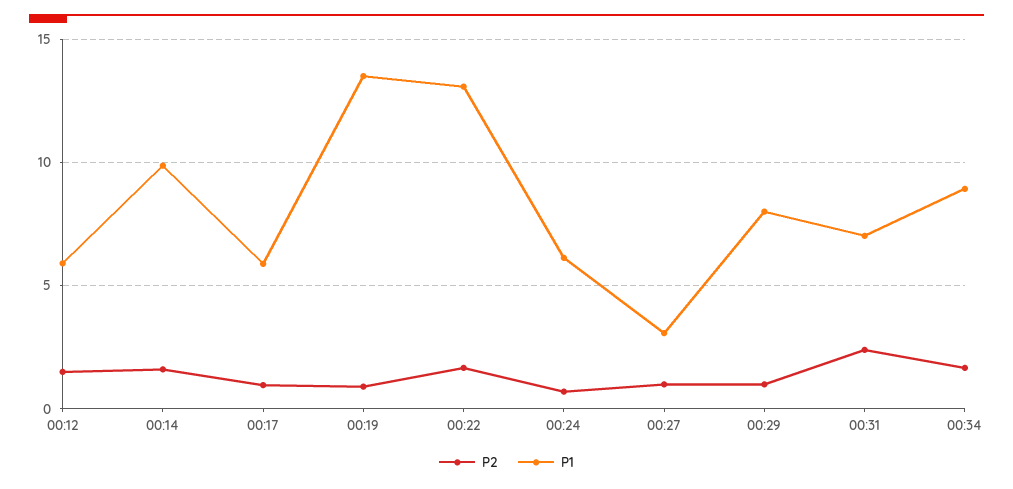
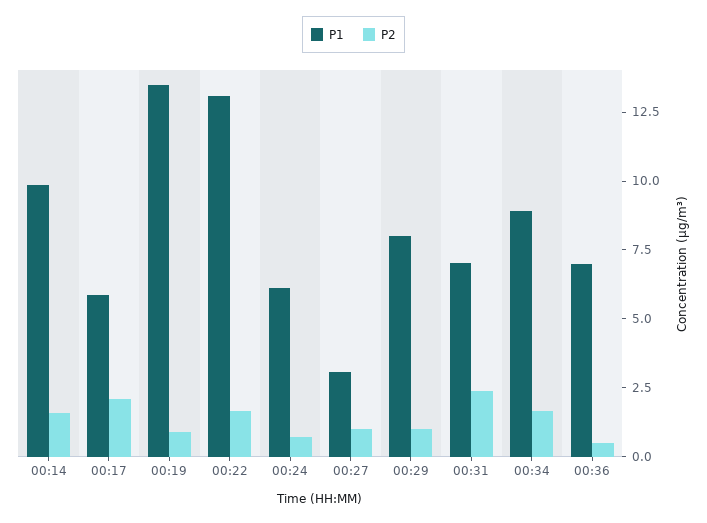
P2, 00:12: 1.5 -> none
P1, 00:12: 6 -> none
P2, 00:17: 1 -> 2
P1, 00:36: none -> 7
P2, 00:36: none -> 0.5

